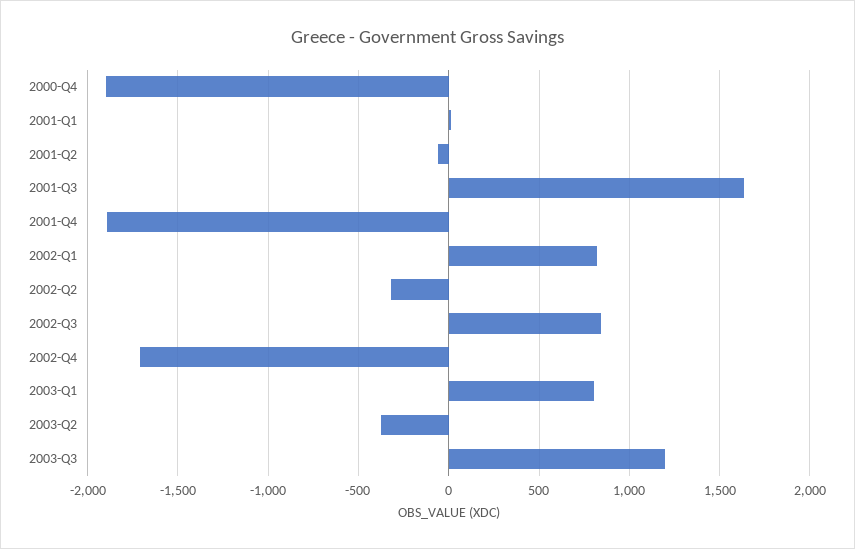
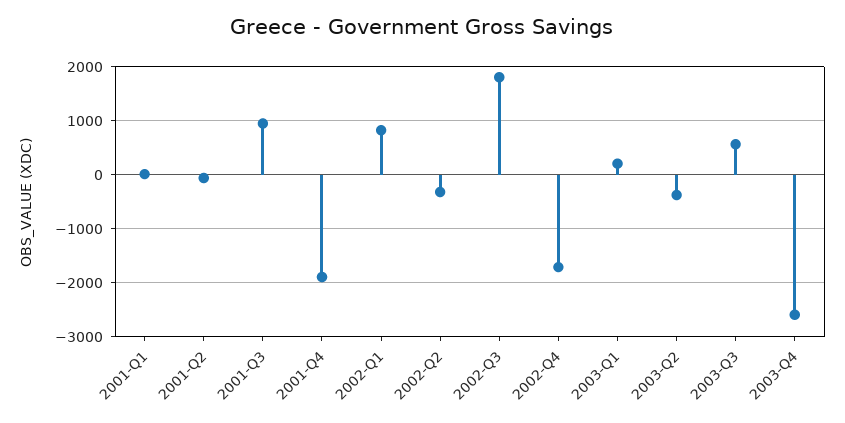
2000-Q4: -1900 -> none
2001-Q3: 1650 -> 1000
2002-Q3: 850 -> 1800
2003-Q1: 800 -> 200
2003-Q3: 1200 -> 600
2003-Q4: none -> -2600

